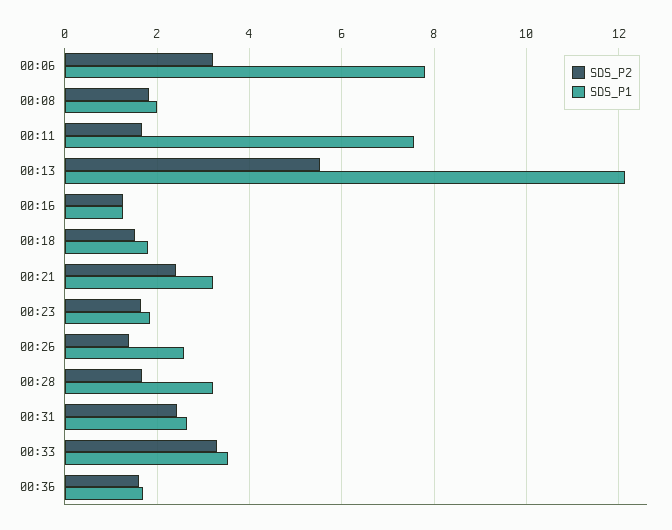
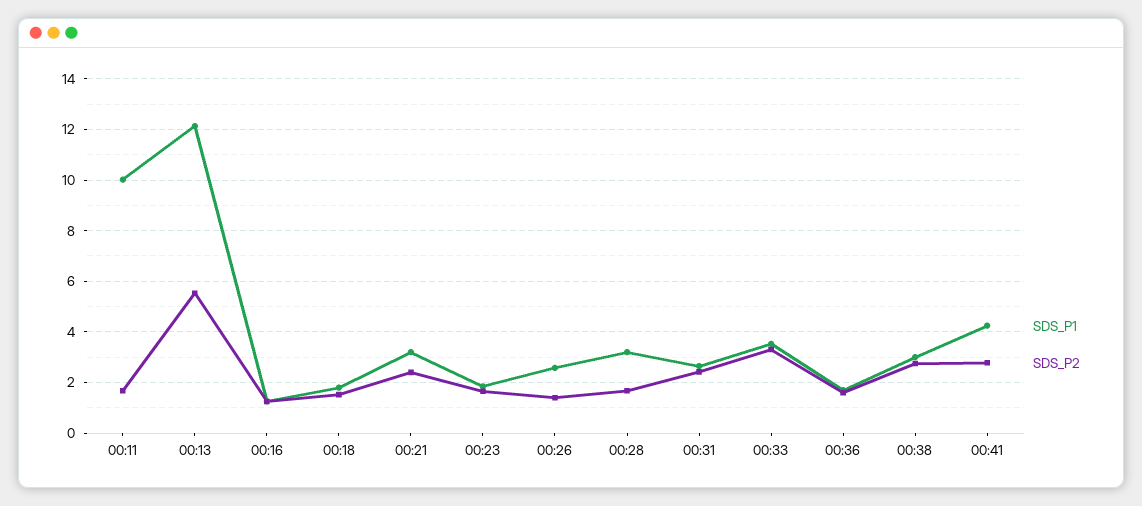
SDS_P2, 00:06: 3.2 -> none
SDS_P1, 00:06: 7.8 -> none
SDS_P2, 00:08: 1.8 -> none
SDS_P1, 00:08: 2 -> none
SDS_P1, 00:11: 7.6 -> 10
SDS_P1, 00:38: none -> 3
SDS_P2, 00:38: none -> 2.75
SDS_P1, 00:41: none -> 4.25
SDS_P2, 00:41: none -> 2.75

